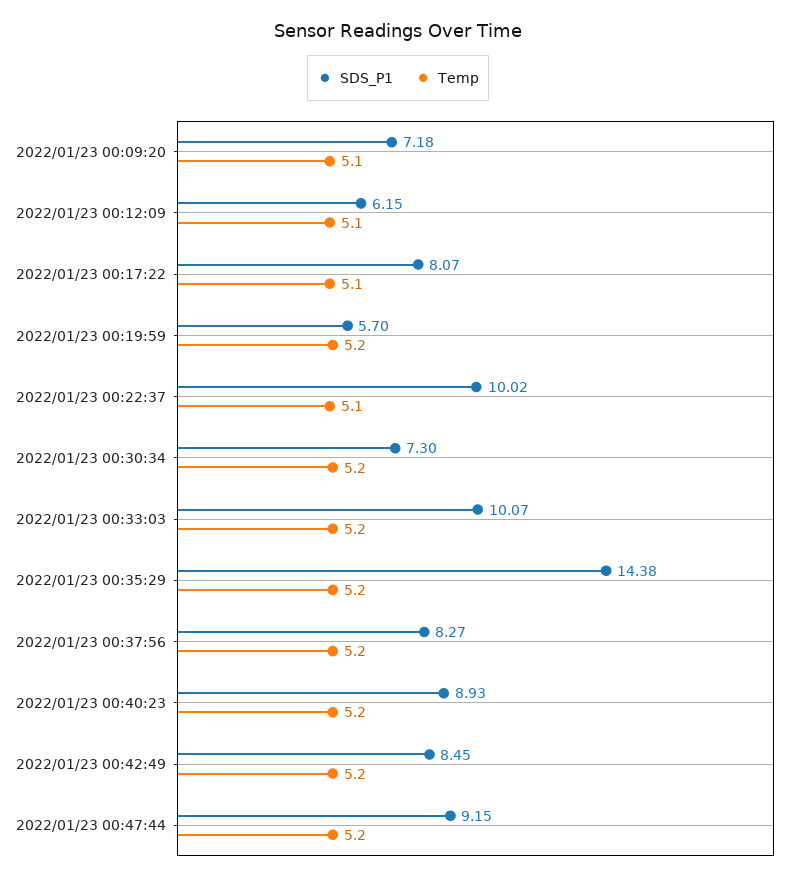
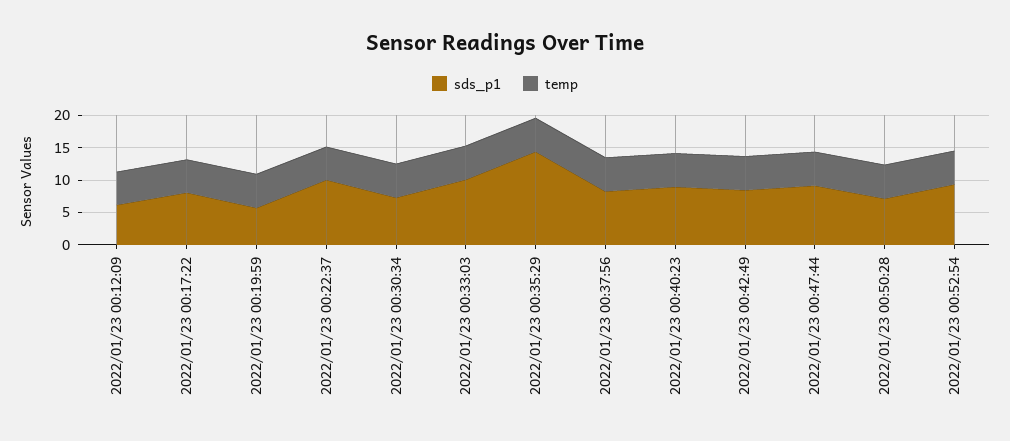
SDS_P1, 2022/01/23 00:09:20: 7.18 -> none
Temp, 2022/01/23 00:09:20: 5.1 -> none
SDS_P1, 2022/01/23 00:50:28: none -> 7.5
Temp, 2022/01/23 00:50:28: none -> 5
SDS_P1, 2022/01/23 00:52:54: none -> 10
Temp, 2022/01/23 00:52:54: none -> 5

